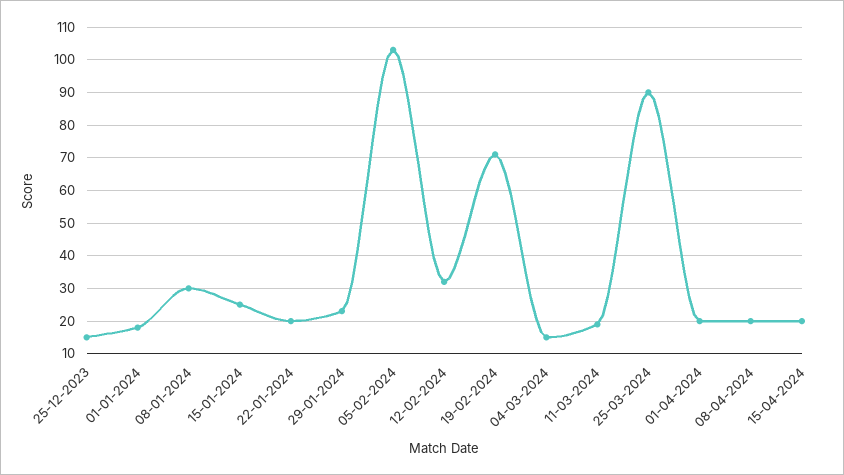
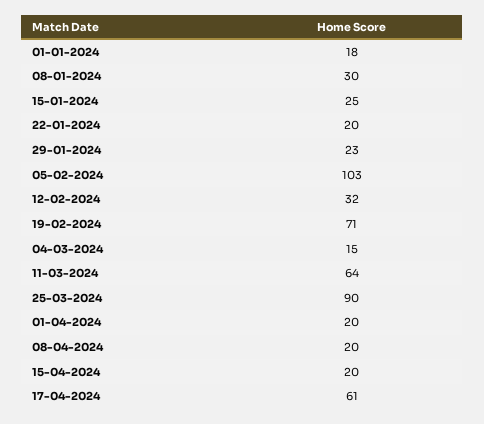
25-12-2023: 15 -> none
11-03-2024: 20 -> 64
17-04-2024: none -> 61

